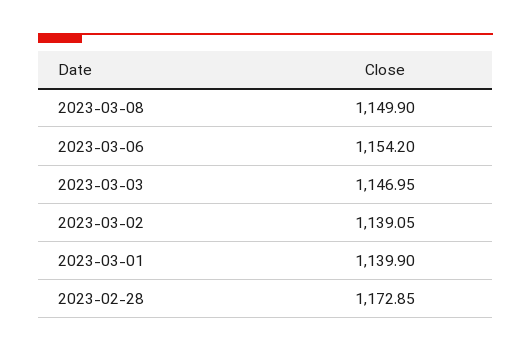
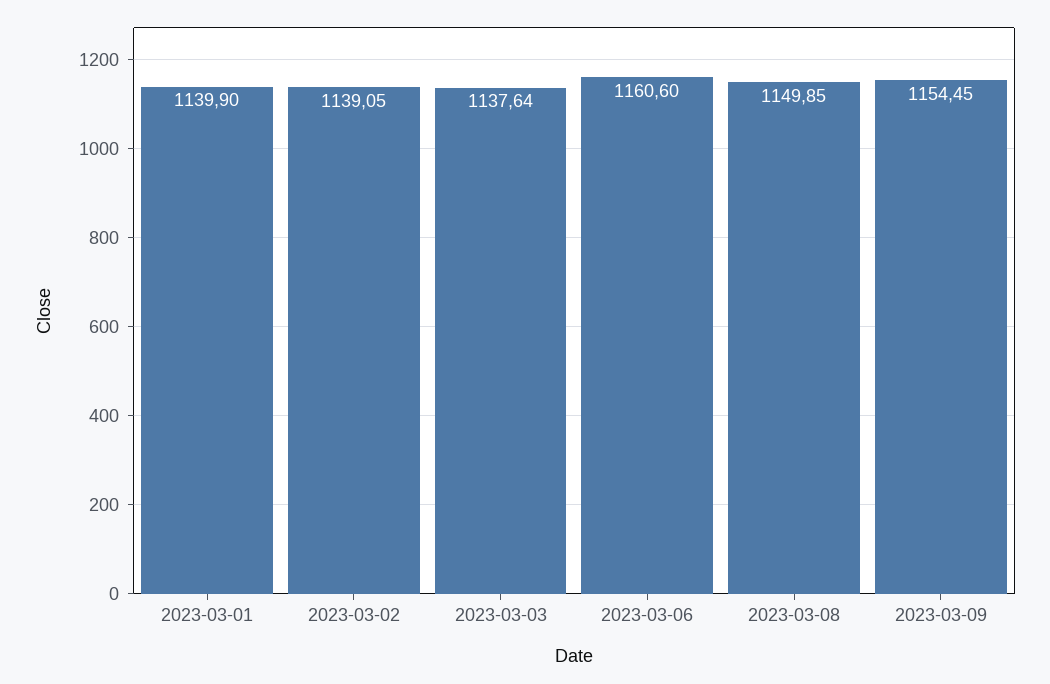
2023-03-08: 1149.9 -> 1149.85
2023-03-06: 1154.2 -> 1160.6
2023-03-03: 1146.95 -> 1137.64
2023-02-28: 1172.85 -> none
2023-03-09: none -> 1154.45

